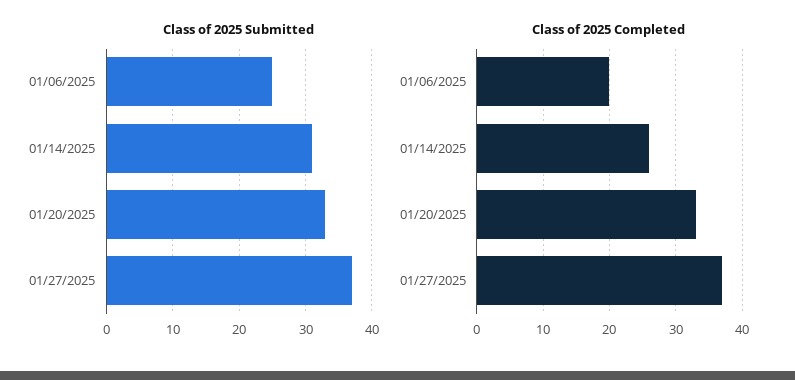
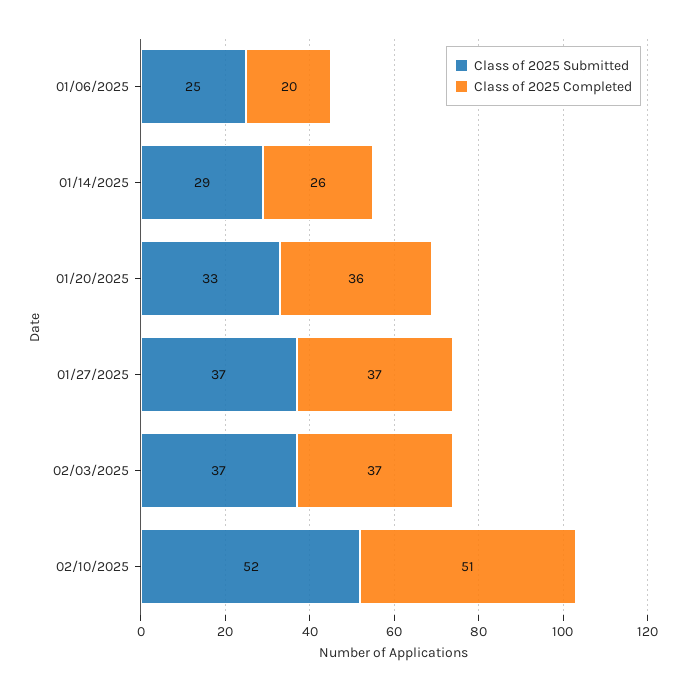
Class of 2025 Submitted, 01/14/2025: 31 -> 29
Class of 2025 Completed, 01/20/2025: 33 -> 36
Class of 2025 Submitted, 02/03/2025: none -> 37
Class of 2025 Completed, 02/03/2025: none -> 37
Class of 2025 Submitted, 02/10/2025: none -> 52
Class of 2025 Completed, 02/10/2025: none -> 51

